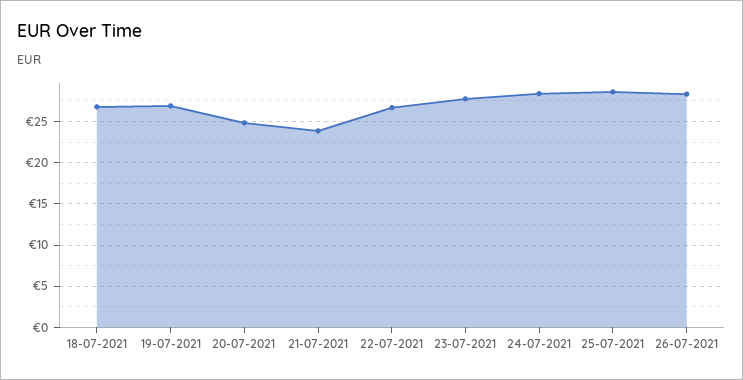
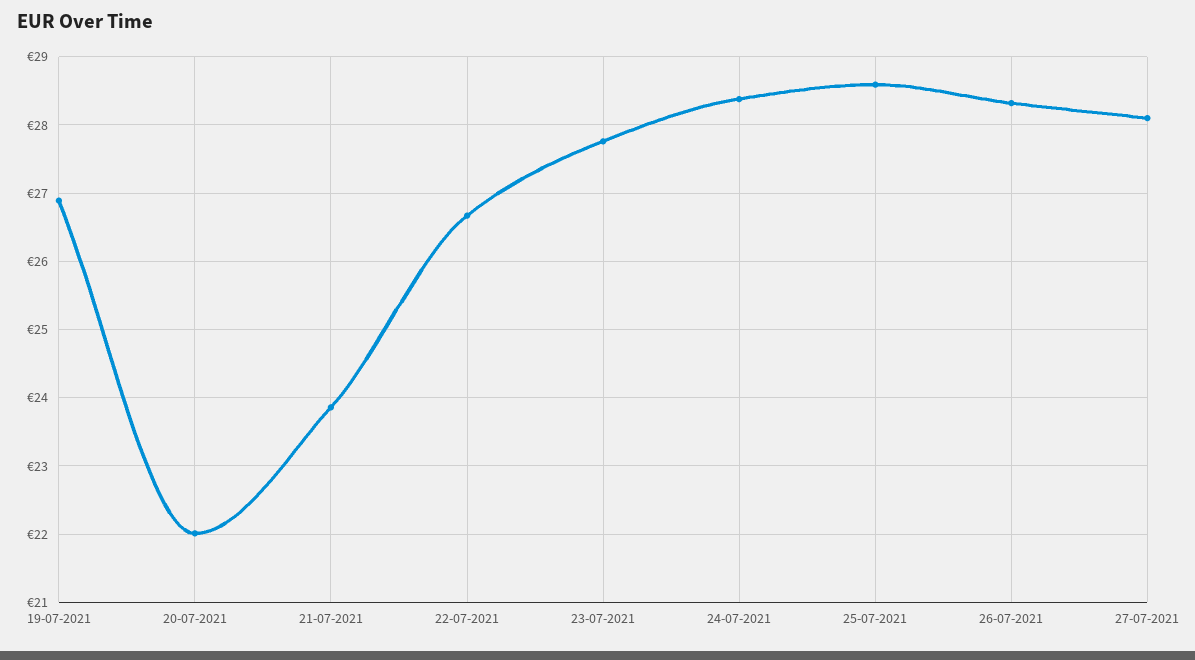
18-07-2021: 27 -> none
20-07-2021: 25 -> 22
27-07-2021: none -> 28.1

